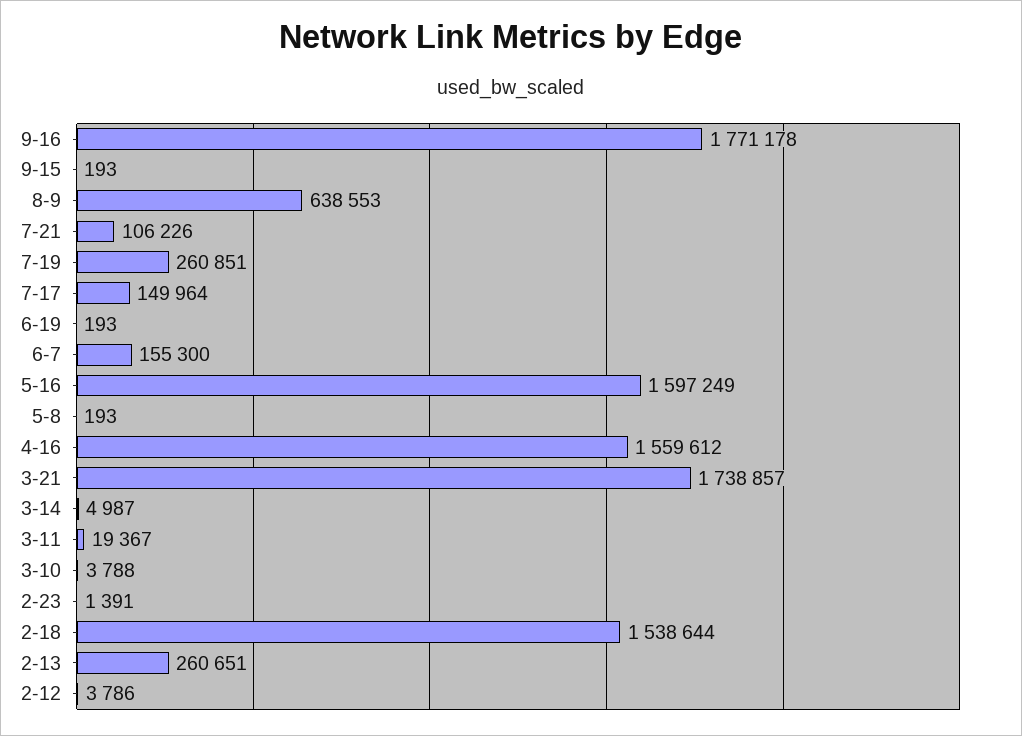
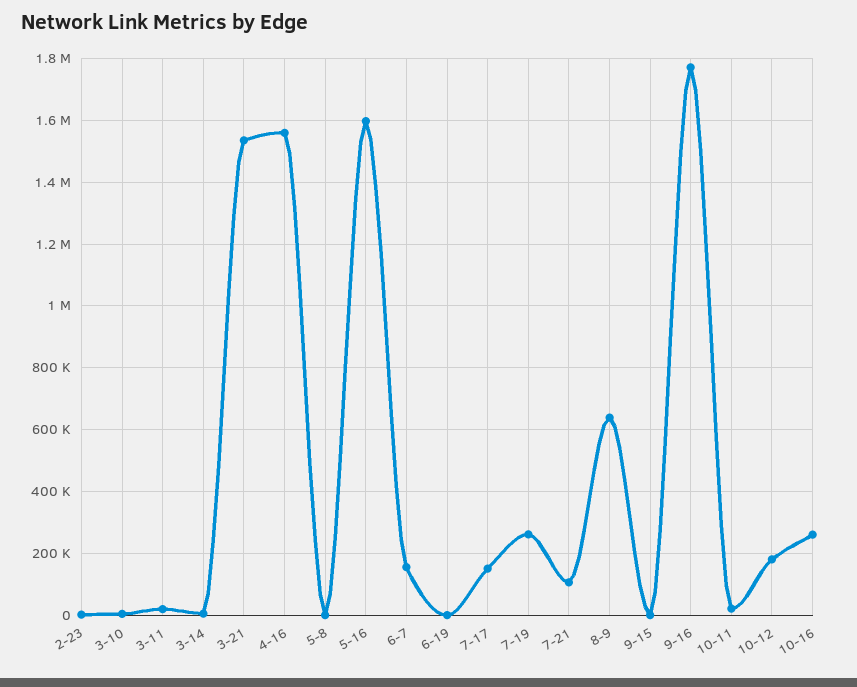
3-21: 1738857 -> 1540000
2-18: 1538644 -> none
2-13: 260651 -> none
2-12: 3786 -> none
10-11: none -> 20000
10-12: none -> 180000
10-16: none -> 260000

